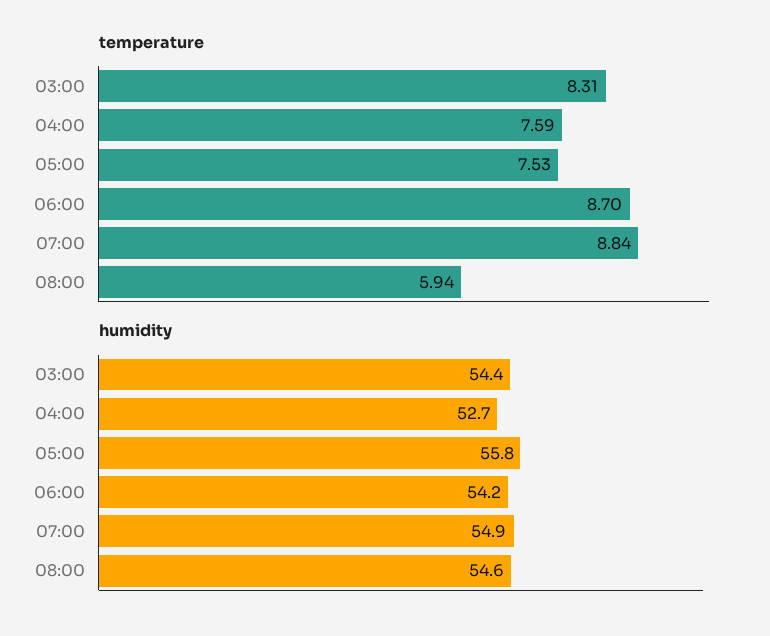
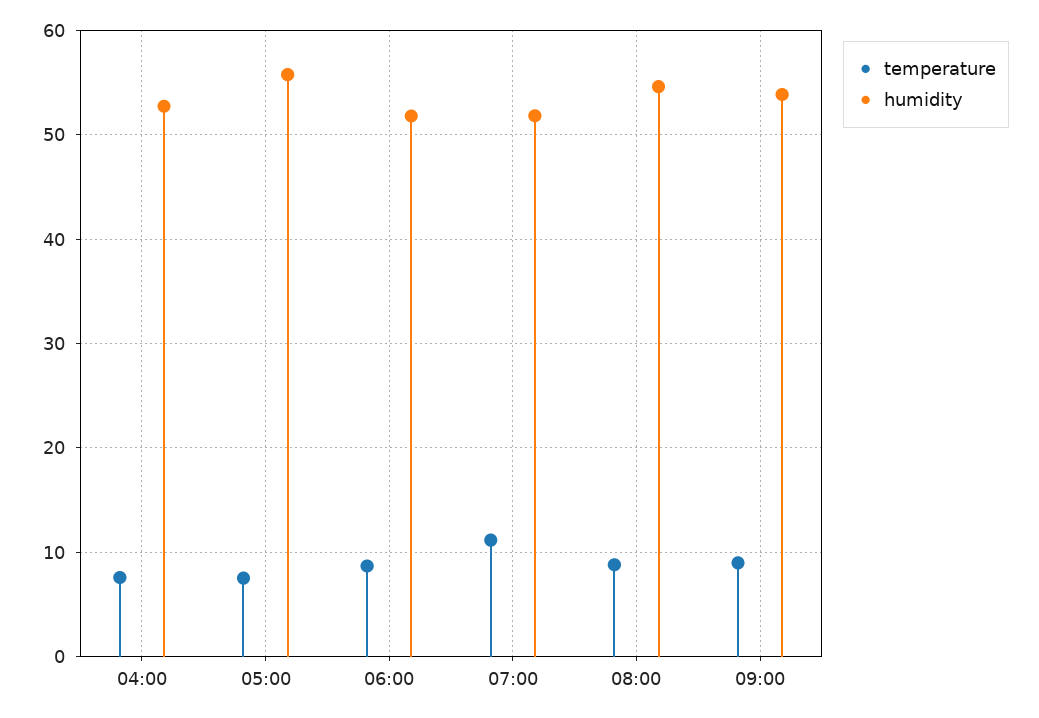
temperature, 03:00: 8.31 -> none
temperature, 07:00: 8.84 -> 11
temperature, 08:00: 5.94 -> 9
humidity, 03:00: 54.4 -> none
humidity, 06:00: 54.2 -> 52
humidity, 07:00: 54.9 -> 52
temperature, 09:00: none -> 9
humidity, 09:00: none -> 54

